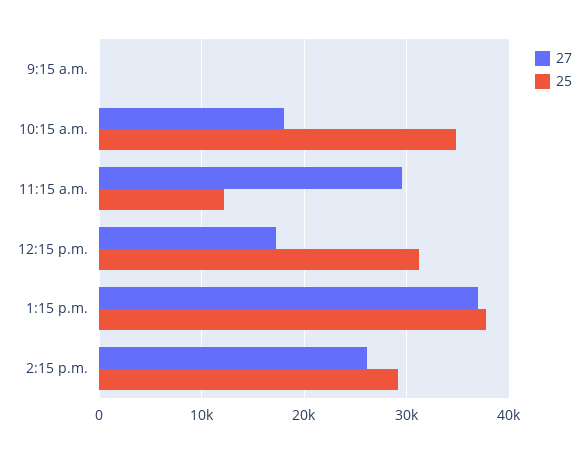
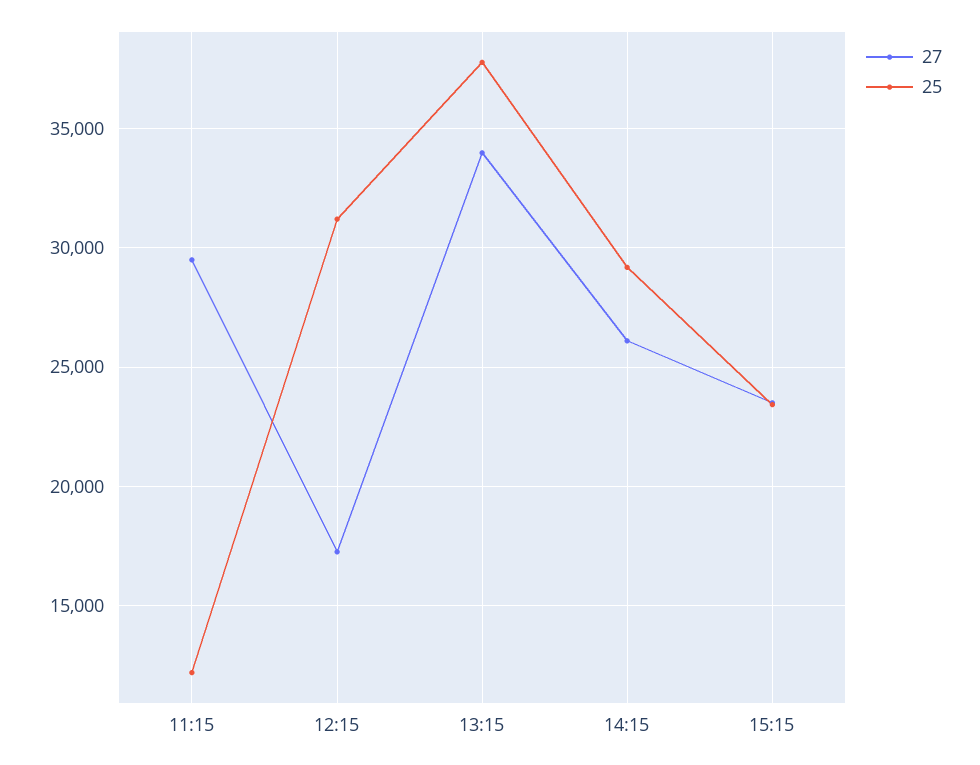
27, 9:15 a.m.: 0 -> none
25, 9:15 a.m.: 0 -> none
27, 10:15 a.m.: 18000 -> none
25, 10:15 a.m.: 35000 -> none
27, 1:15 p.m.: 37000 -> 34000
27, 15:15: none -> 23500
25, 15:15: none -> 23500

